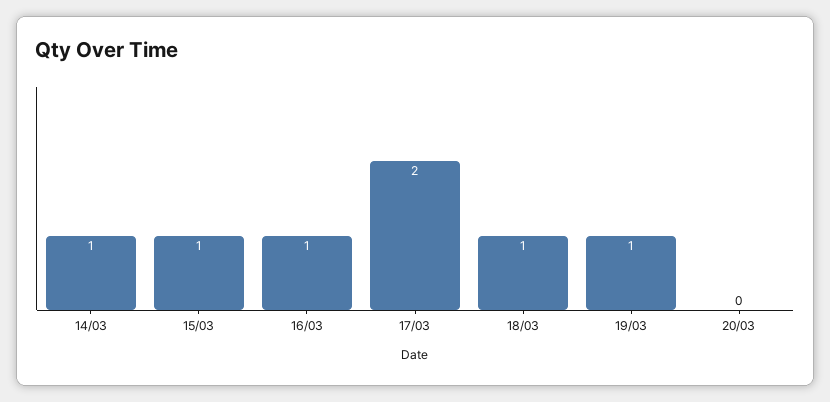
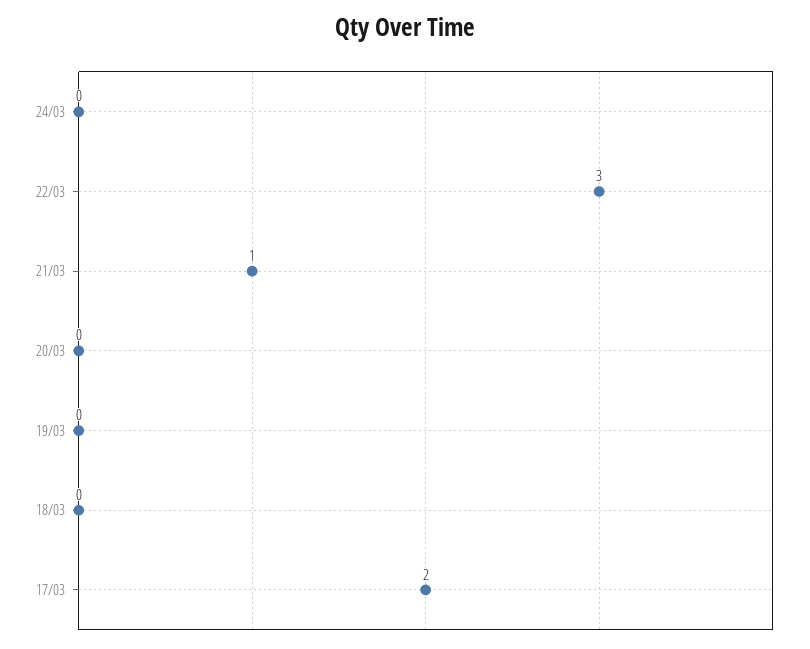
14/03: 1 -> none
15/03: 1 -> none
16/03: 1 -> none
18/03: 1 -> 0
19/03: 1 -> 0
24/03: none -> 0
22/03: none -> 3
21/03: none -> 1

